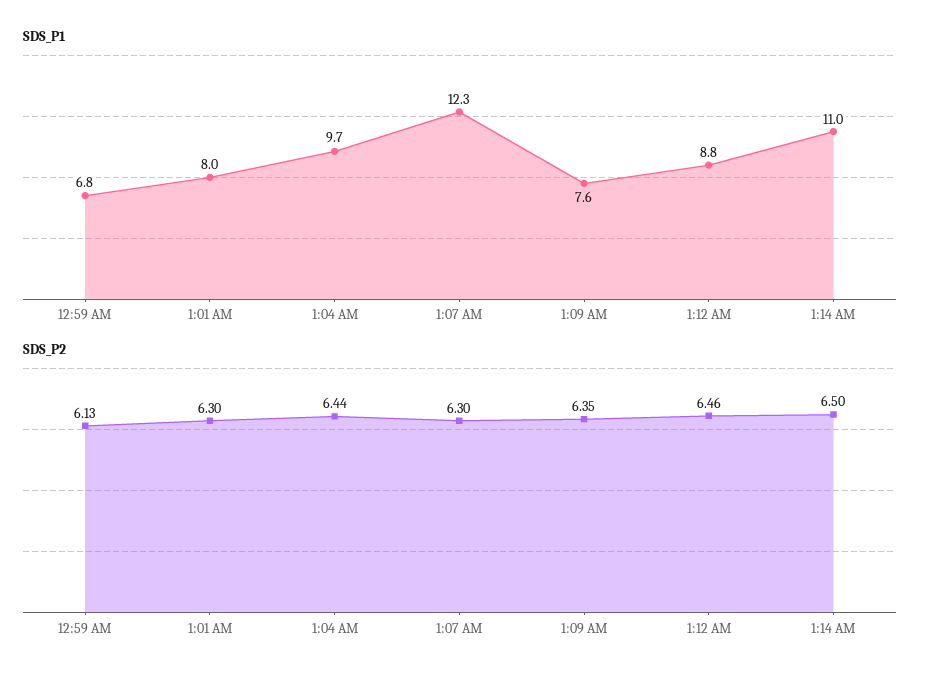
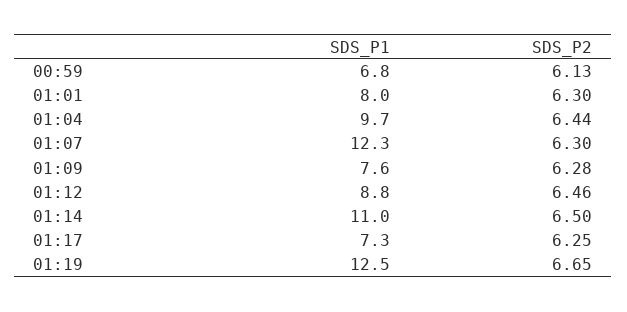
SDS_P2, 1:09 AM: 6.35 -> 6.28
SDS_P1, 01:17: none -> 7.3
SDS_P2, 01:17: none -> 6.25
SDS_P1, 01:19: none -> 12.5
SDS_P2, 01:19: none -> 6.65

